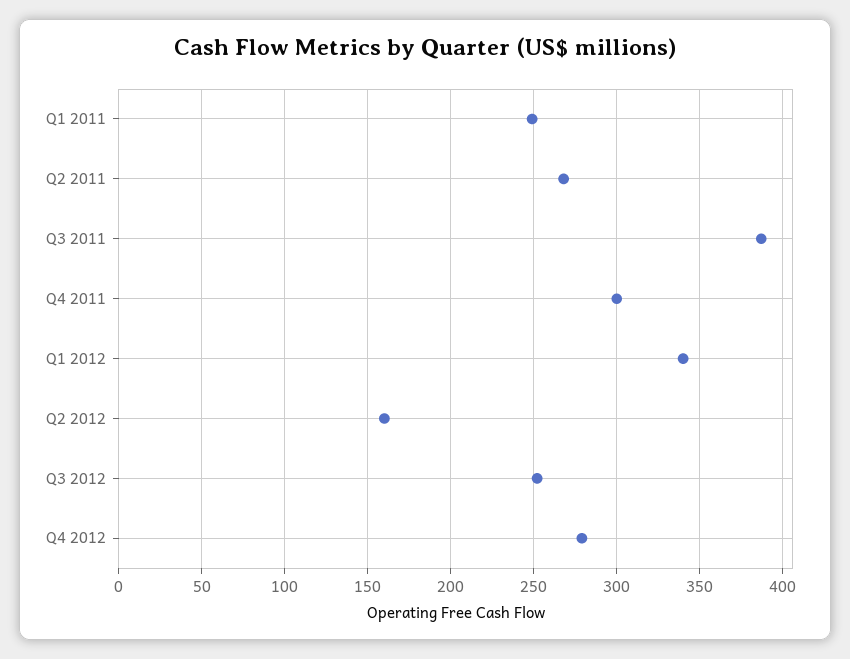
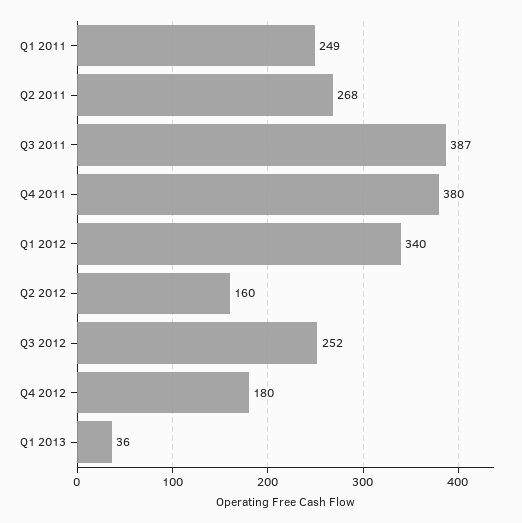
Q4 2011: 300 -> 380
Q4 2012: 280 -> 180
Q1 2013: none -> 36

